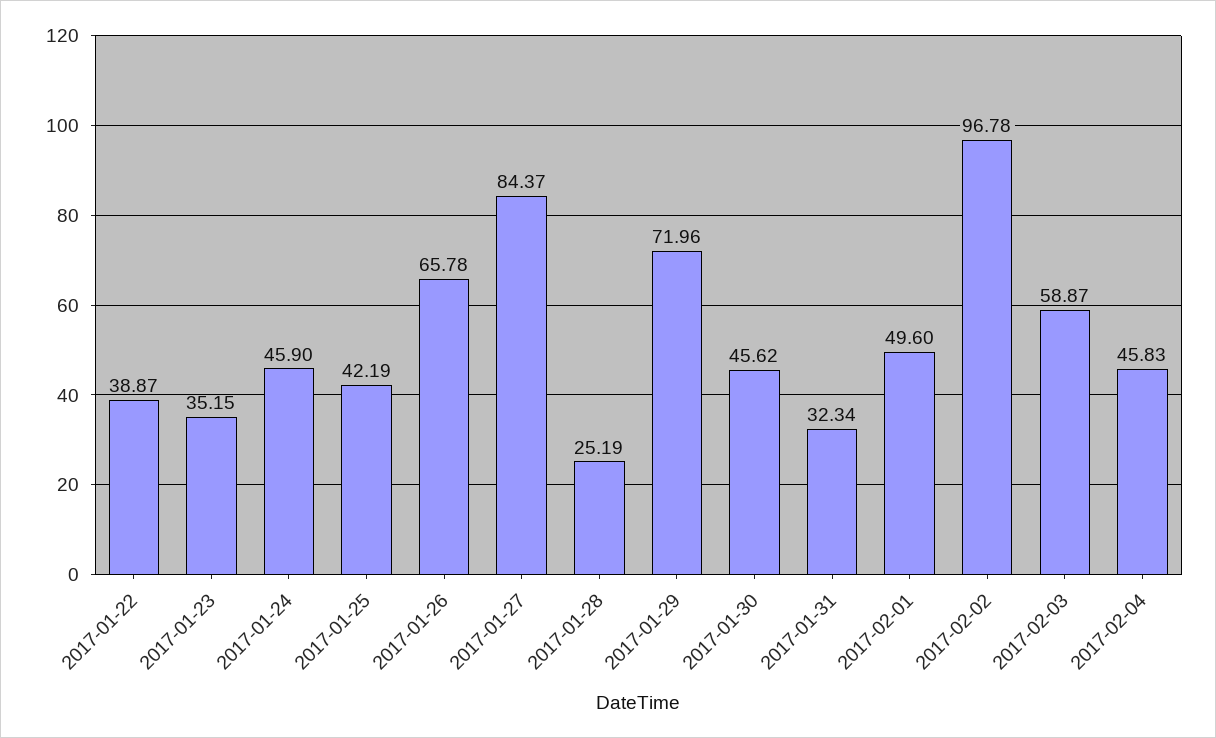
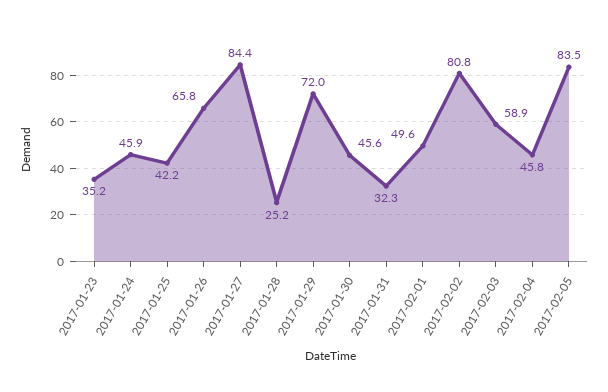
2017-01-22: 38.87 -> none
2017-02-02: 96.78 -> 80.8
2017-02-05: none -> 83.5

